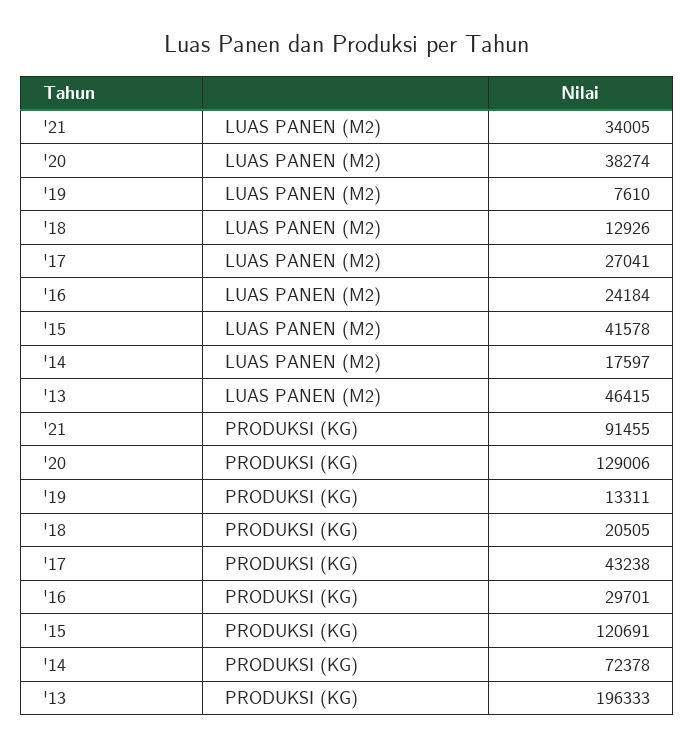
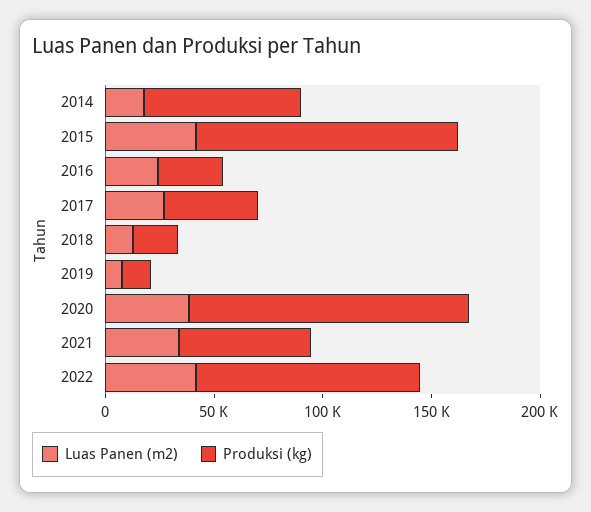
LUAS PANEN (M2), '13: 46415 -> none
PRODUKSI (KG), '21: 91455 -> 60000
PRODUKSI (KG), '13: 196333 -> none
LUAS PANEN (M2), 2022: none -> 40000
PRODUKSI (KG), 2022: none -> 100000

